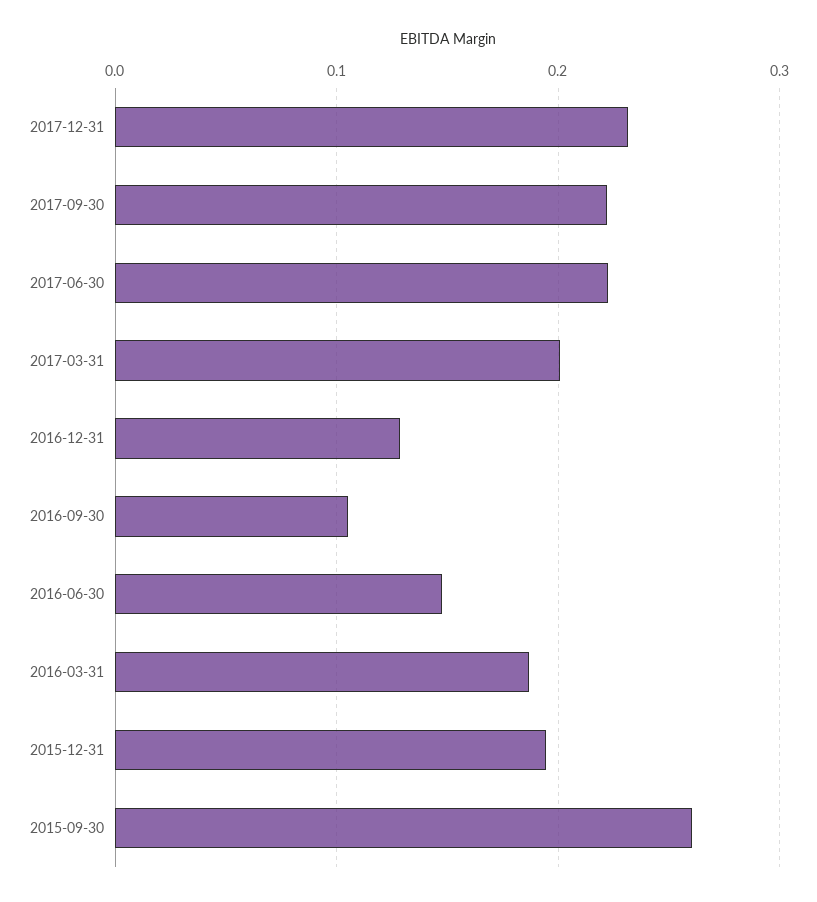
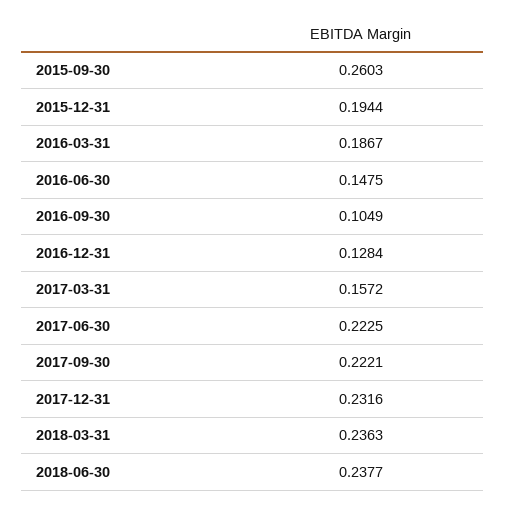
2017-03-31: 0.2 -> 0.1572
2018-03-31: none -> 0.2363
2018-06-30: none -> 0.2377

